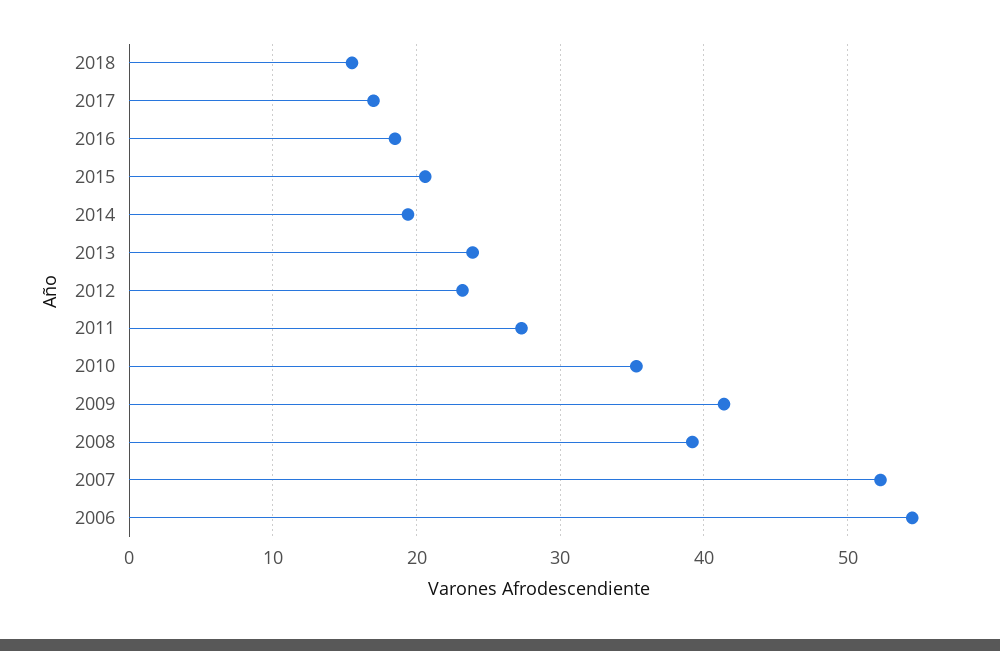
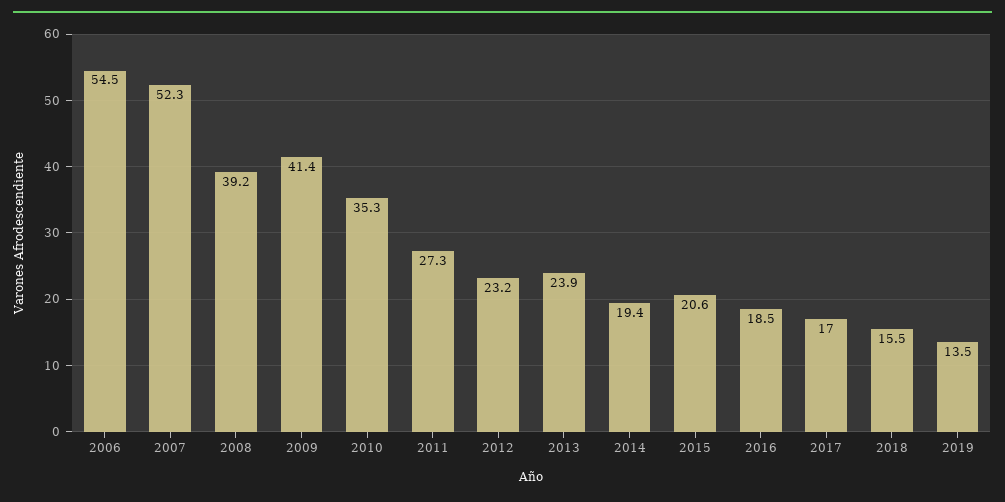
2019: none -> 13.5

